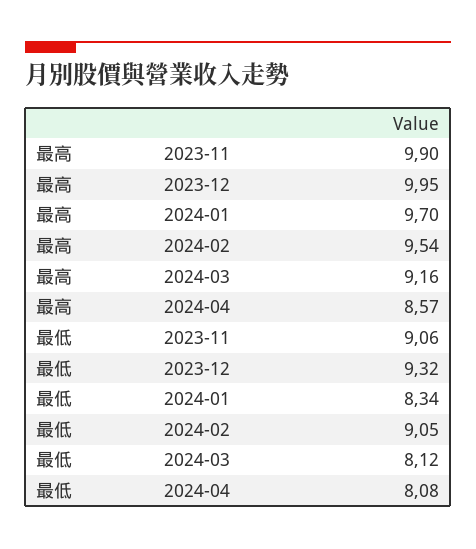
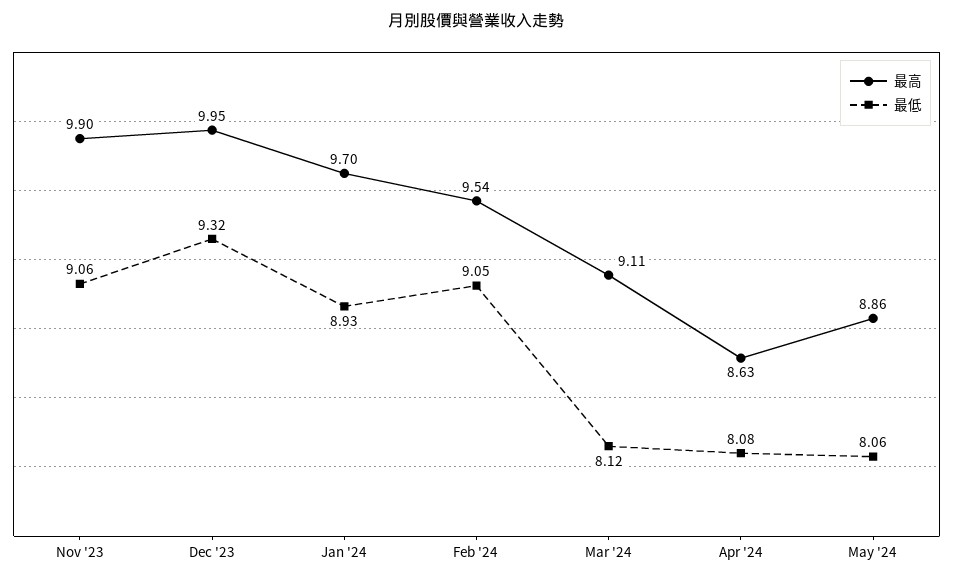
最高, 2024-03: 9.16 -> 9.11
最高, 2024-04: 8.57 -> 8.63
最低, 2024-01: 8.34 -> 8.93
最高, May '24: none -> 8.86
最低, May '24: none -> 8.06

